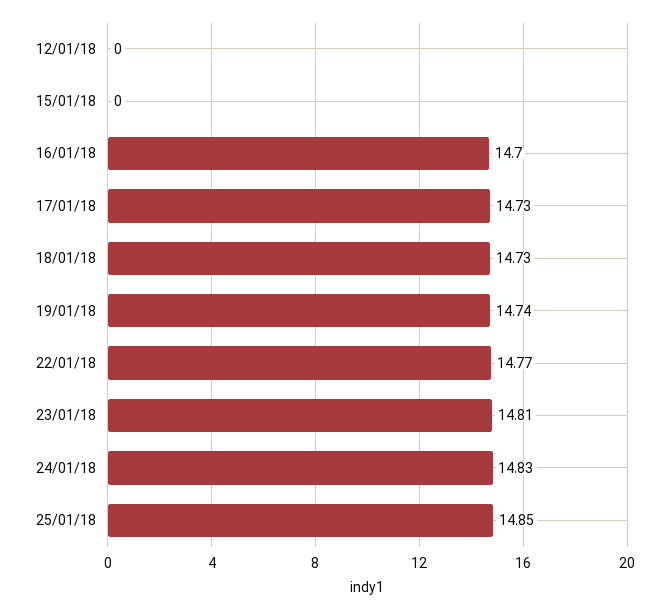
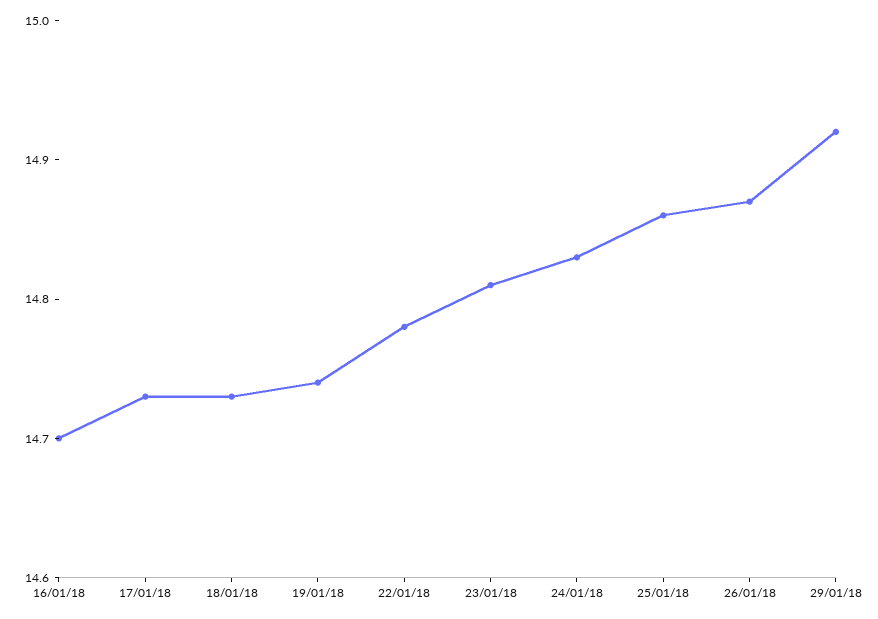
12/01/18: 0 -> none
15/01/18: 0 -> none
22/01/18: 14.77 -> 14.78
25/01/18: 14.85 -> 14.86
26/01/18: none -> 14.87
29/01/18: none -> 14.92

